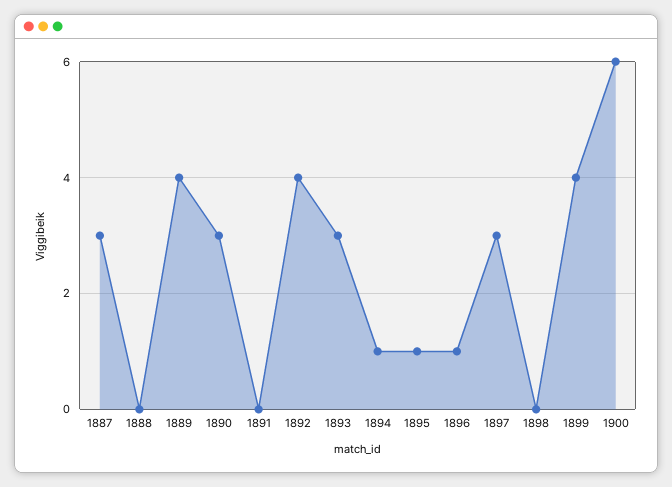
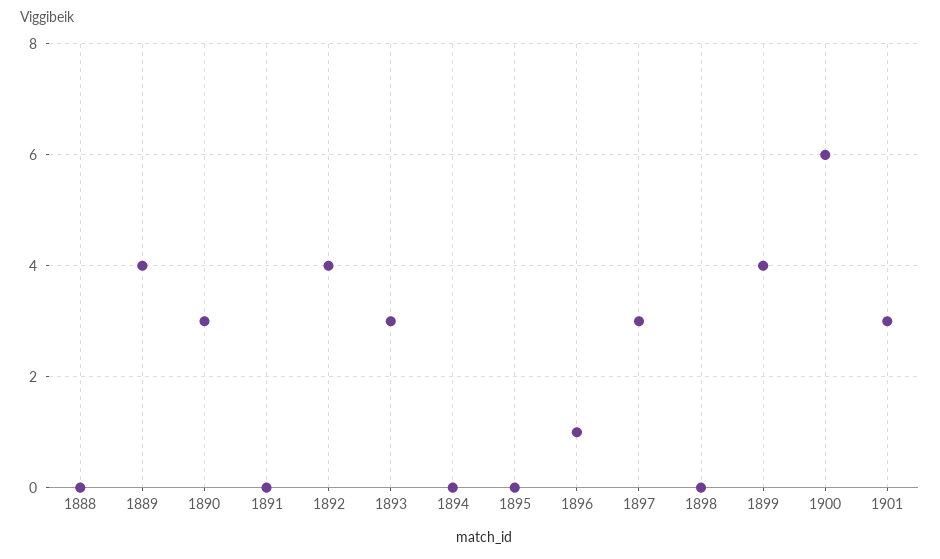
1887: 3 -> none
1894: 1 -> 0
1895: 1 -> 0
1901: none -> 3

